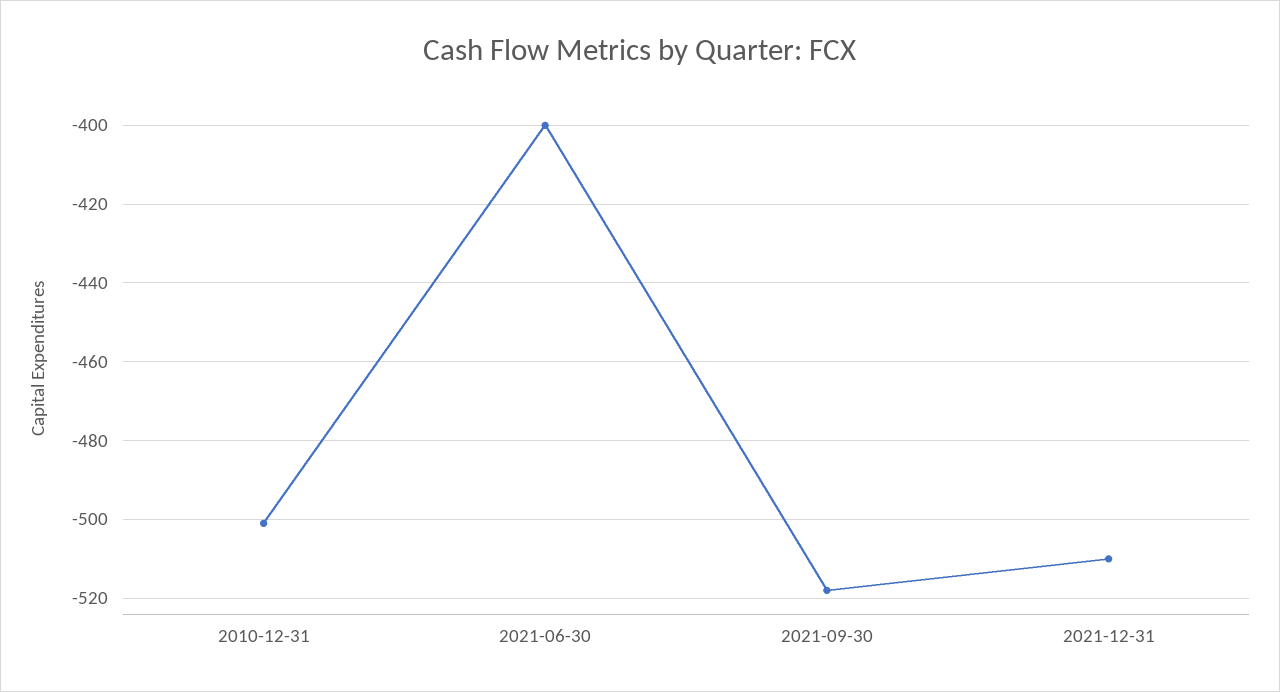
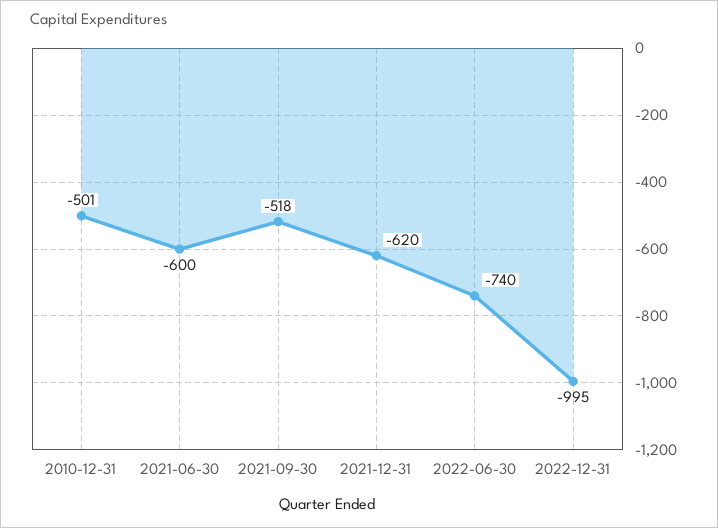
2021-06-30: -400 -> -600
2021-12-31: -510 -> -620
2022-06-30: none -> -740
2022-12-31: none -> -995

